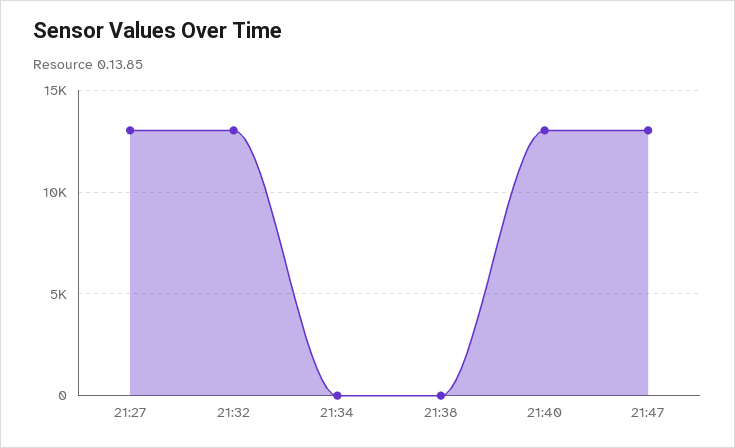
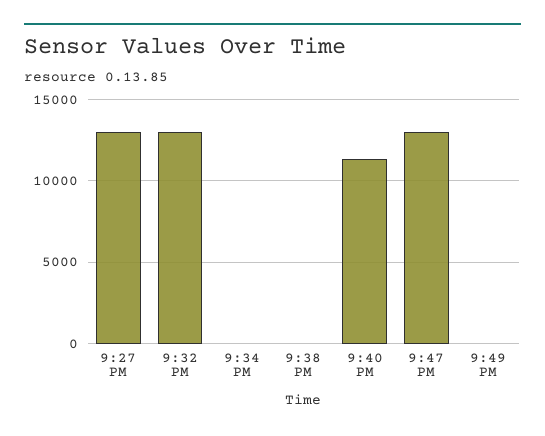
21:40: 13000 -> 11500
9:49 PM: none -> 0

